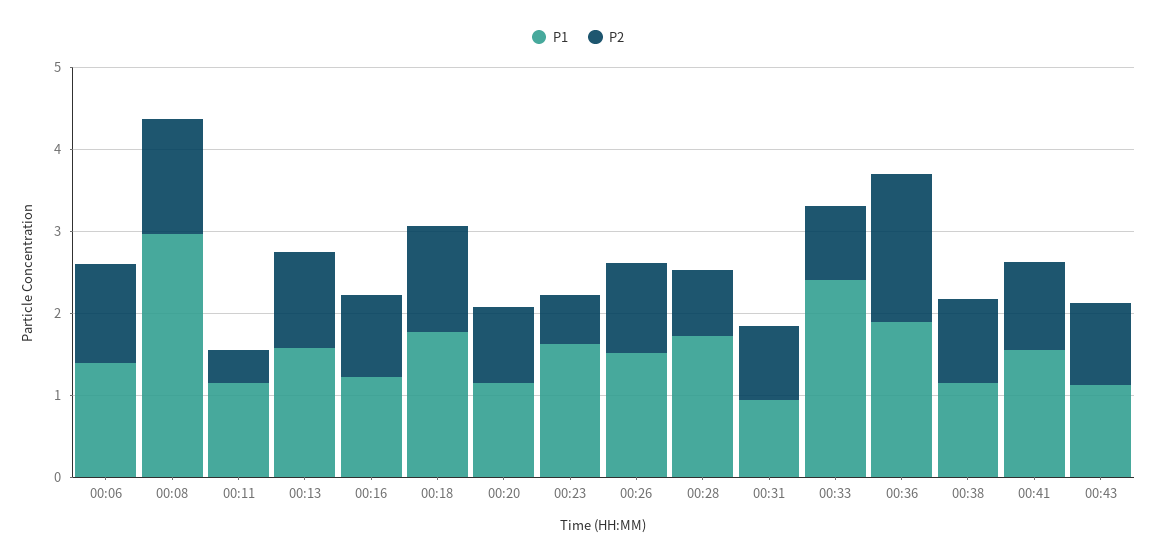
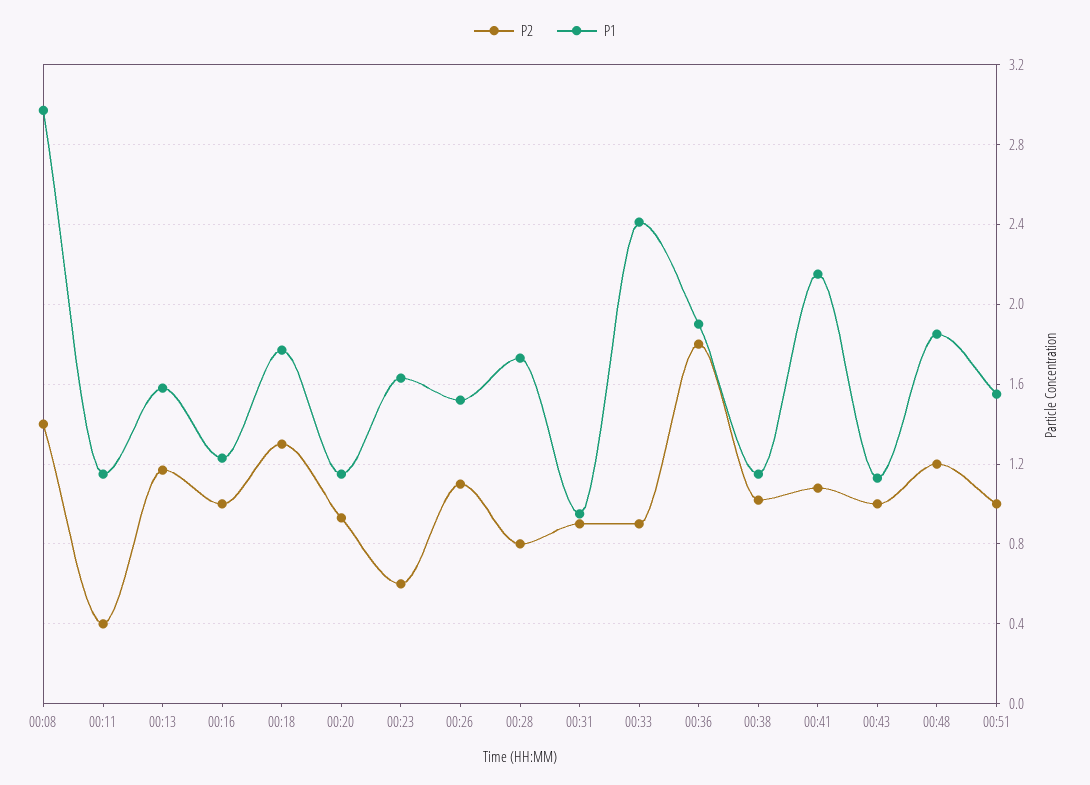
P1, 00:06: 1.4 -> none
P2, 00:06: 1.2 -> none
P1, 00:41: 1.6 -> 2.15
P2, 00:48: none -> 1.2
P1, 00:48: none -> 1.85
P2, 00:51: none -> 1
P1, 00:51: none -> 1.55

